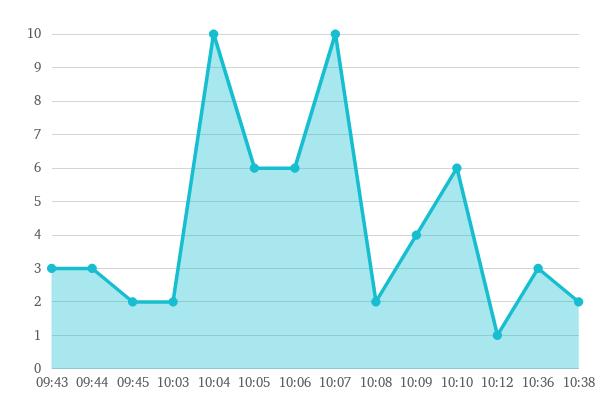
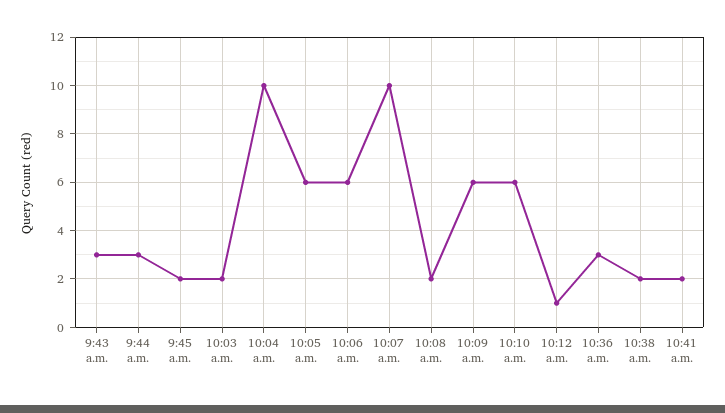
10:09: 4 -> 6
10:41 a.m.: none -> 2

